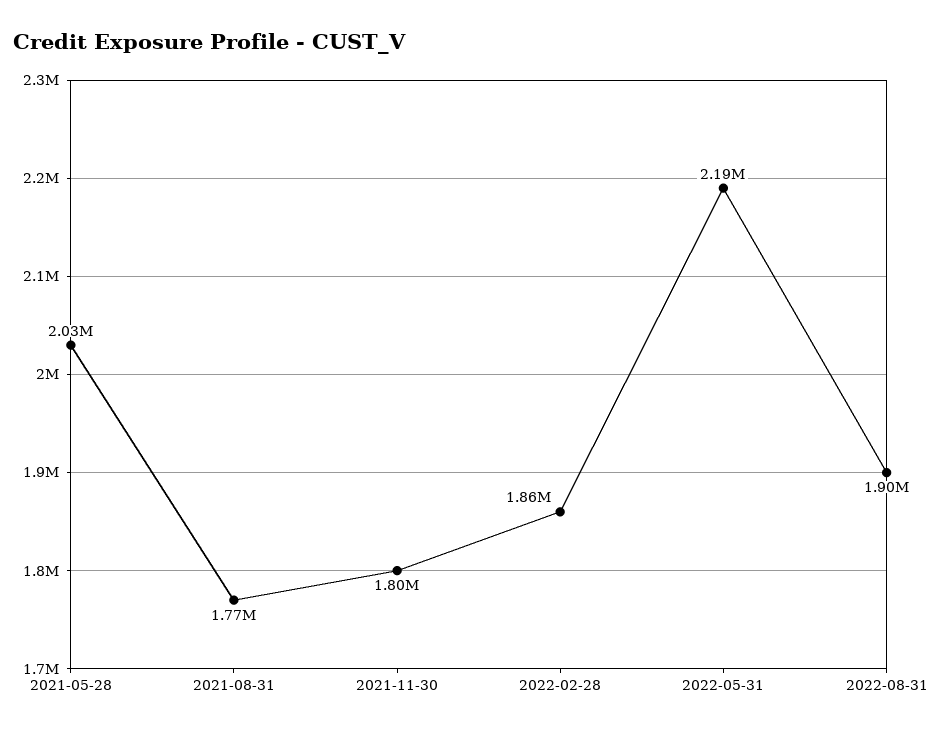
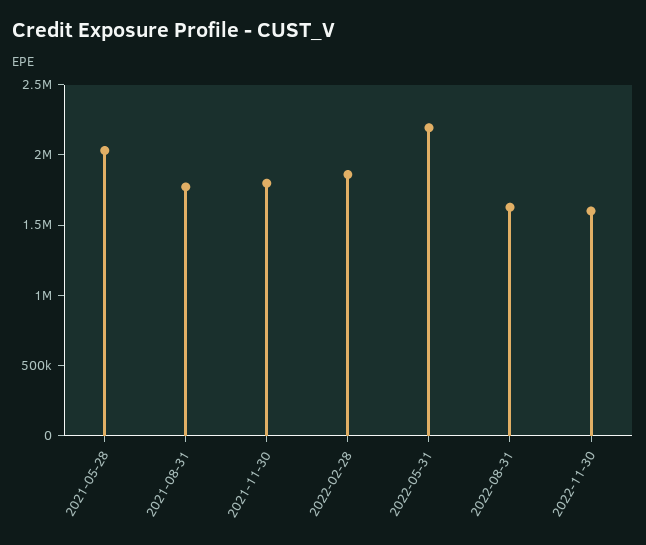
2022-08-31: 1900000 -> 1600000
2022-11-30: none -> 1600000

